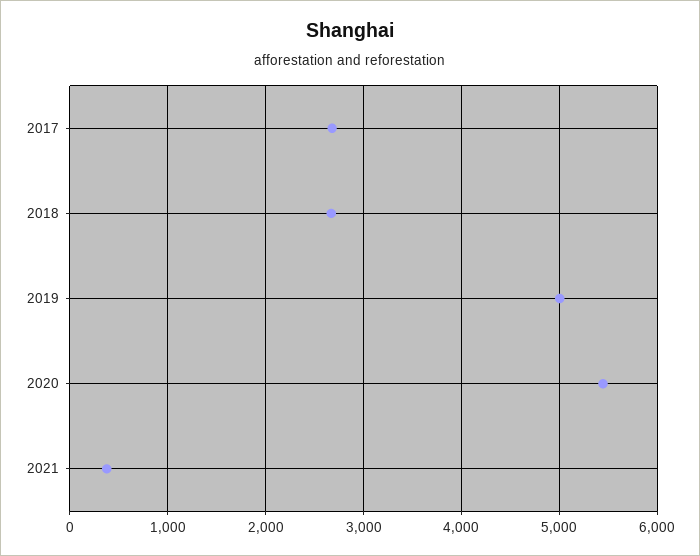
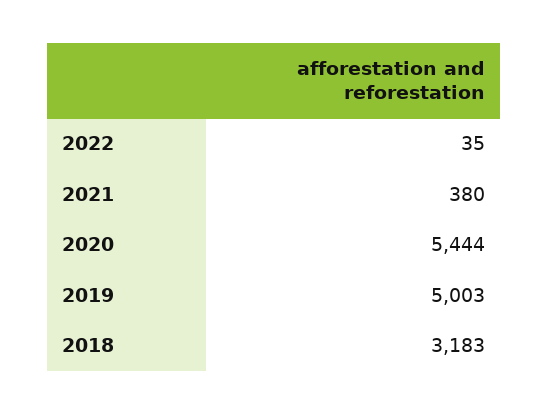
2017: 2700 -> none
2018: 2700 -> 3183
2022: none -> 35

